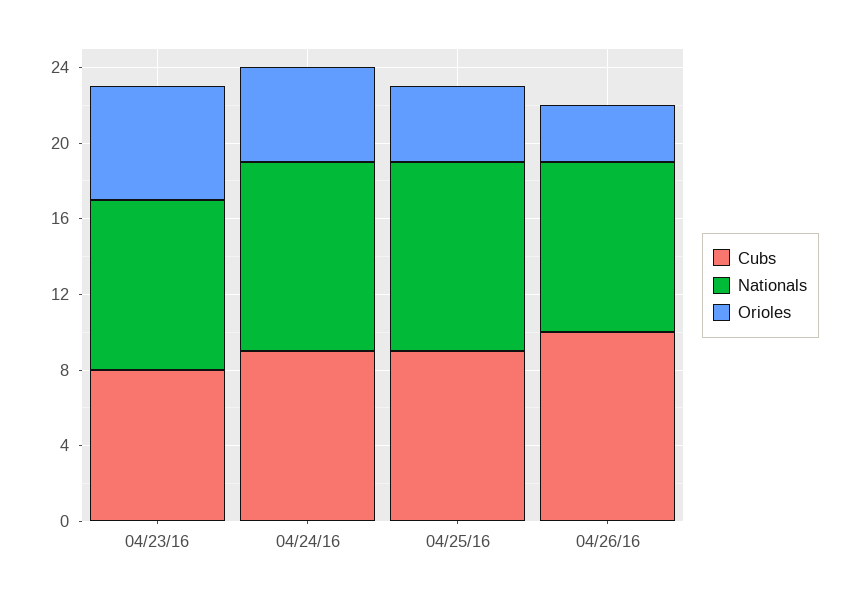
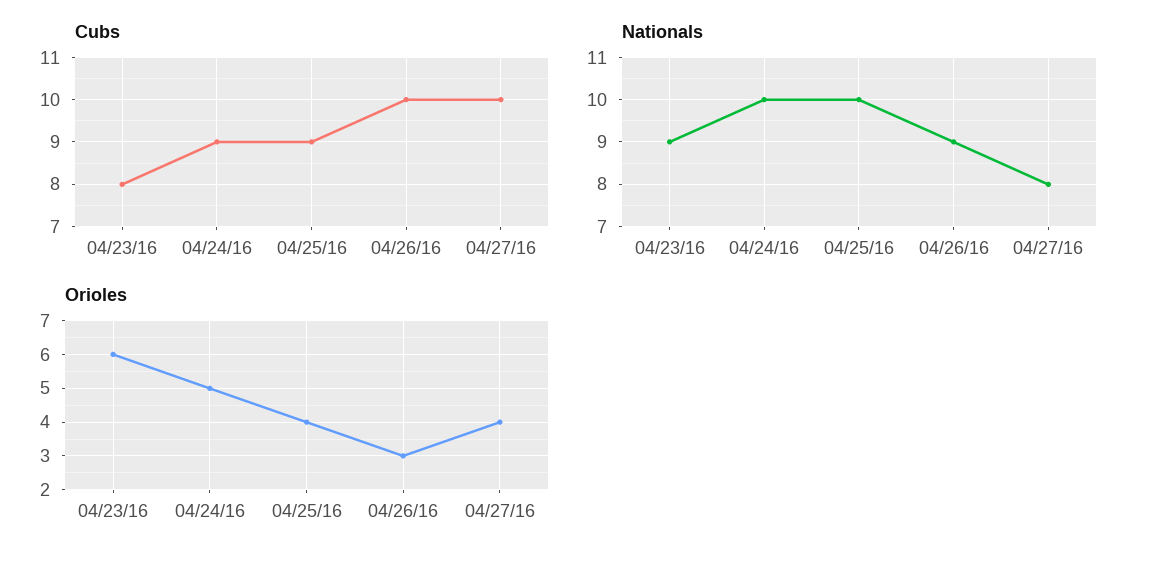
Cubs, 04/27/16: none -> 10
Nationals, 04/27/16: none -> 8
Orioles, 04/27/16: none -> 4

